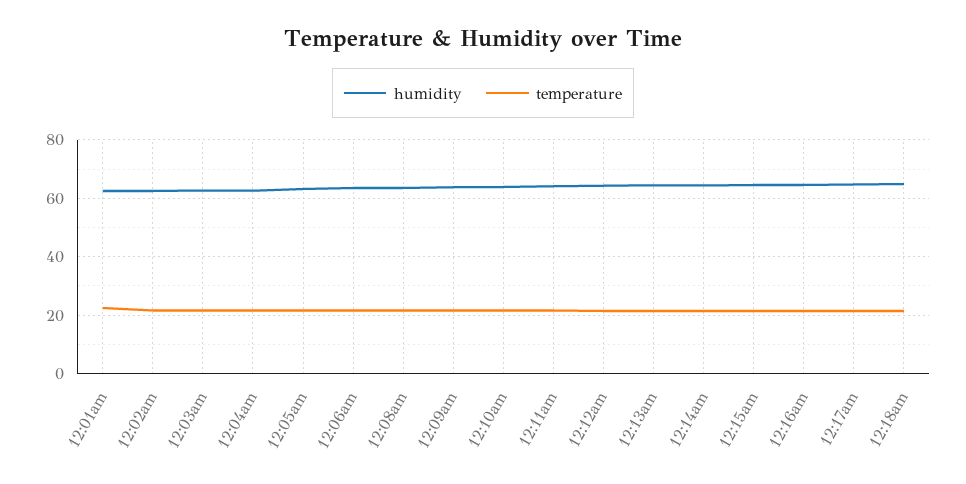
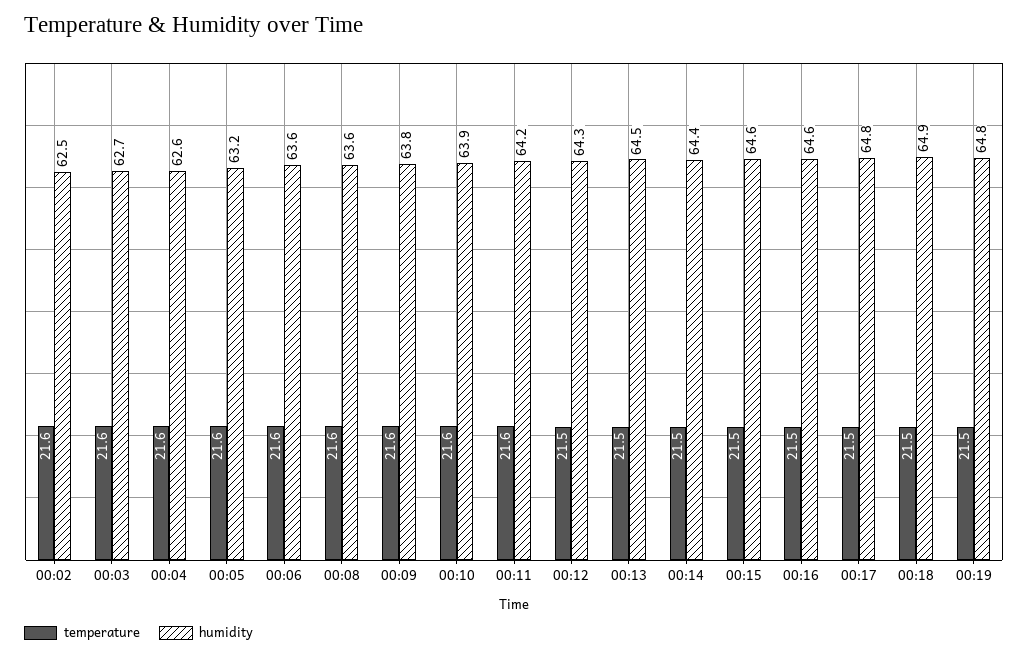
humidity, 12:01am: 62.5 -> none
temperature, 12:01am: 22.5 -> none
temperature, 00:19: none -> 21.5
humidity, 00:19: none -> 64.8

